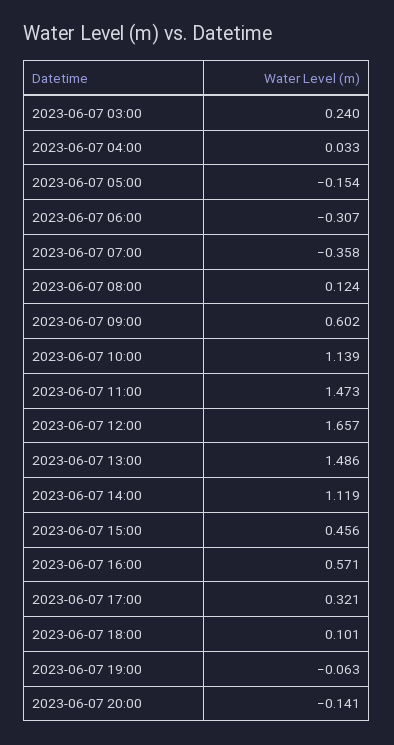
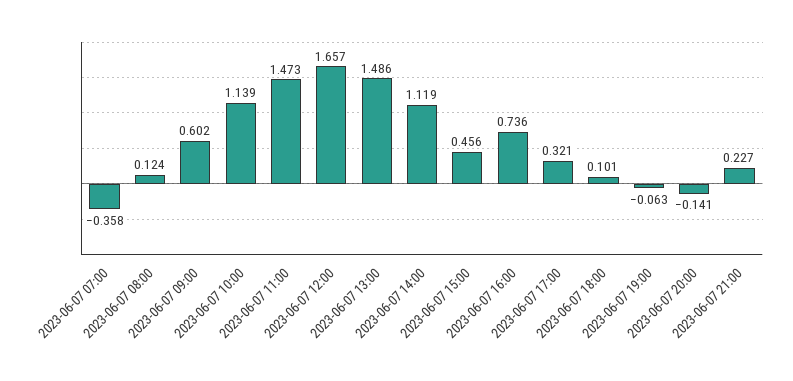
2023-06-07 03:00: 0.24 -> none
2023-06-07 04:00: 0.033 -> none
2023-06-07 05:00: -0.154 -> none
2023-06-07 06:00: -0.307 -> none
2023-06-07 16:00: 0.571 -> 0.736
2023-06-07 21:00: none -> 0.227

